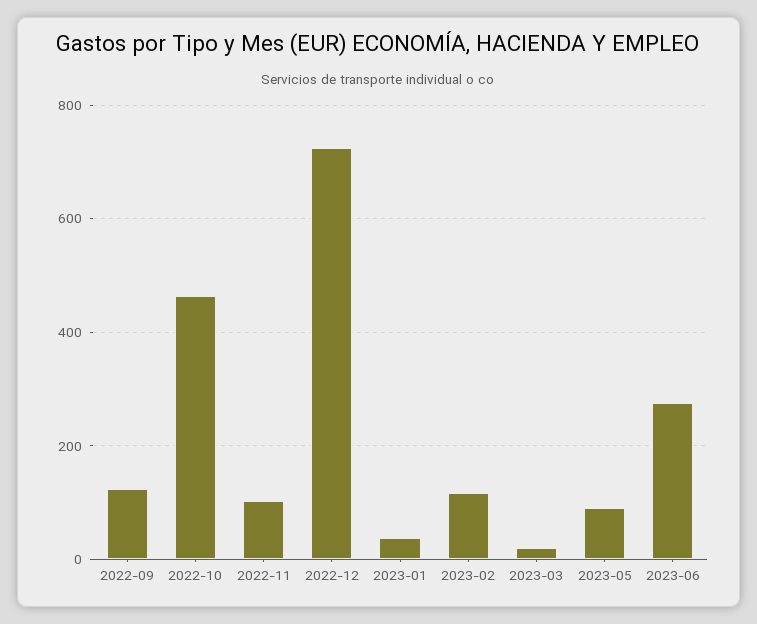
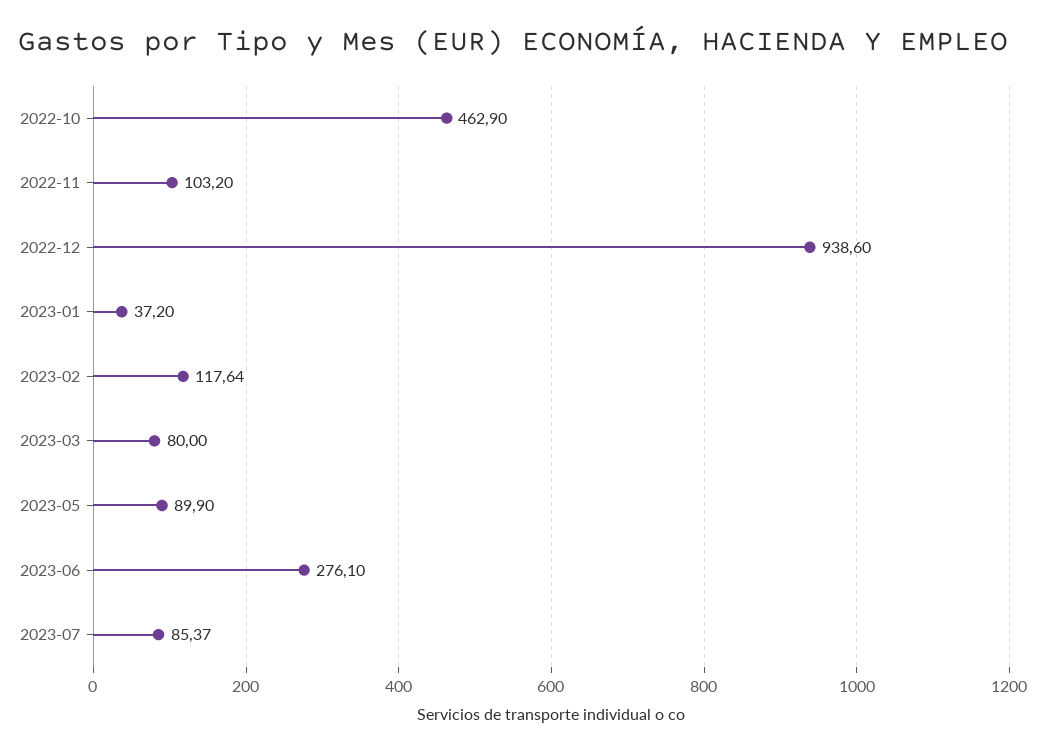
2022-09: 120 -> none
2022-12: 720 -> 938.6
2023-03: 20 -> 80
2023-07: none -> 85.37

